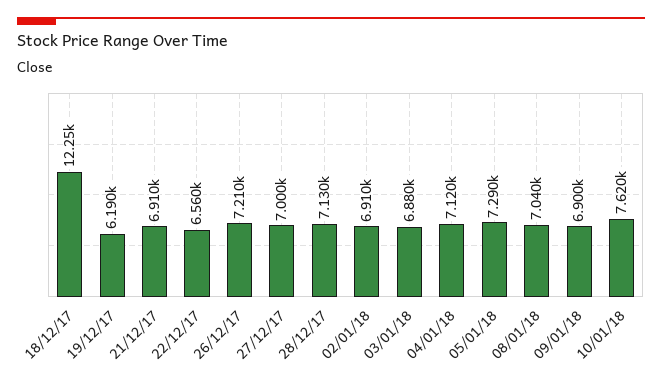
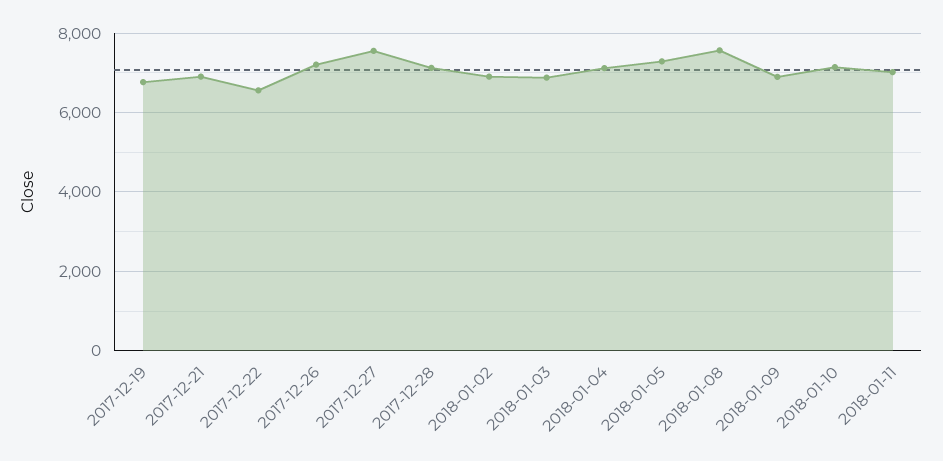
18/12/17: 12250 -> none
19/12/17: 6190 -> 6800
27/12/17: 7000 -> 7600
08/01/18: 7040 -> 7600
10/01/18: 7620 -> 7200
2018-01-11: none -> 7000

